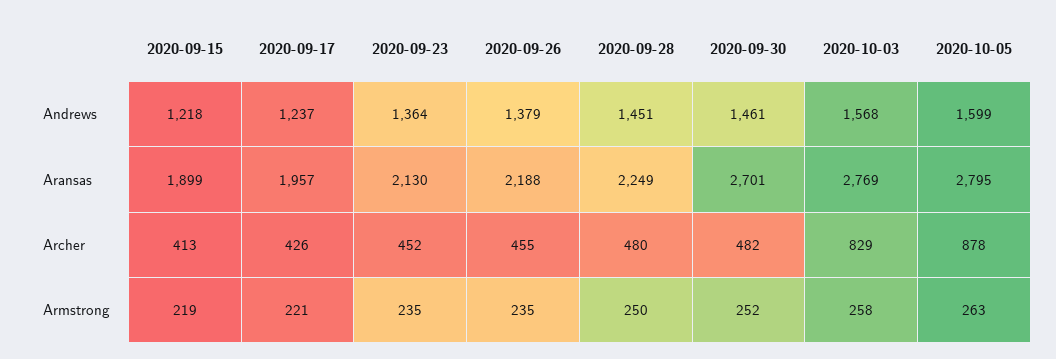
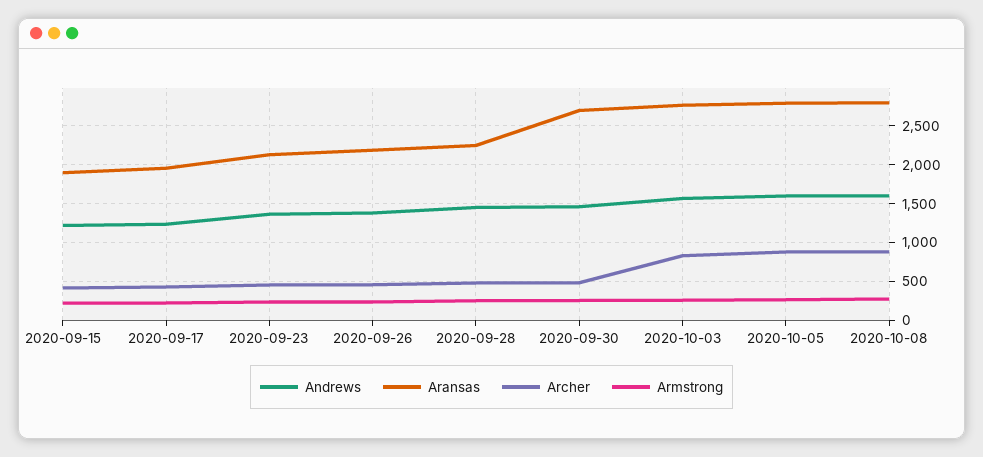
Andrews, 2020-10-08: none -> 1600
Aransas, 2020-10-08: none -> 2800
Archer, 2020-10-08: none -> 900
Armstrong, 2020-10-08: none -> 300

